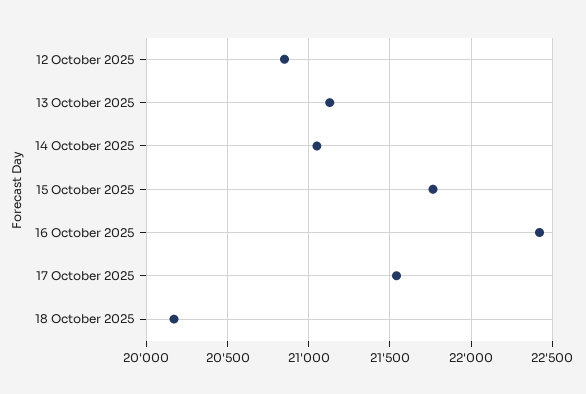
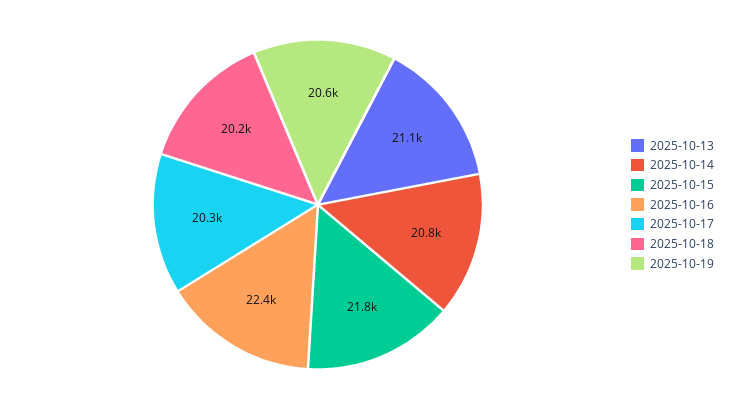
12 October 2025: 20850 -> none
14 October 2025: 21050 -> 20800
17 October 2025: 21550 -> 20300
2025-10-19: none -> 20600

